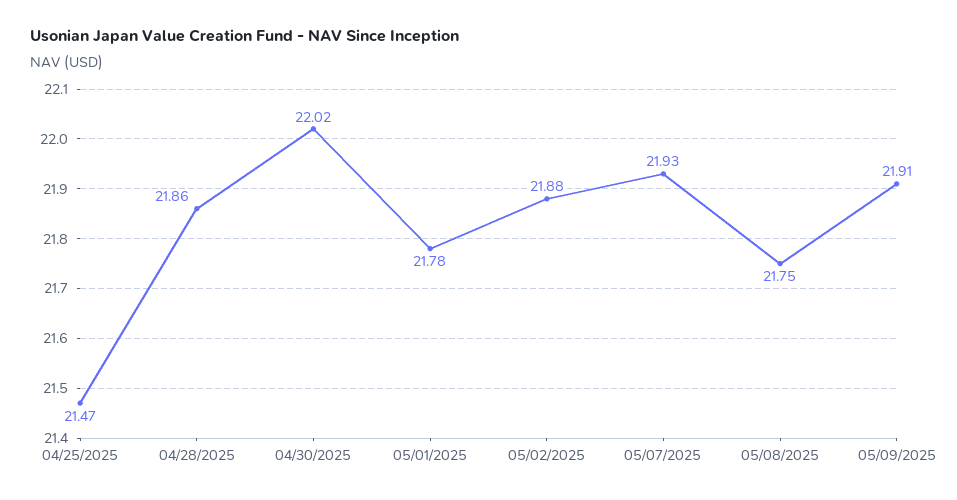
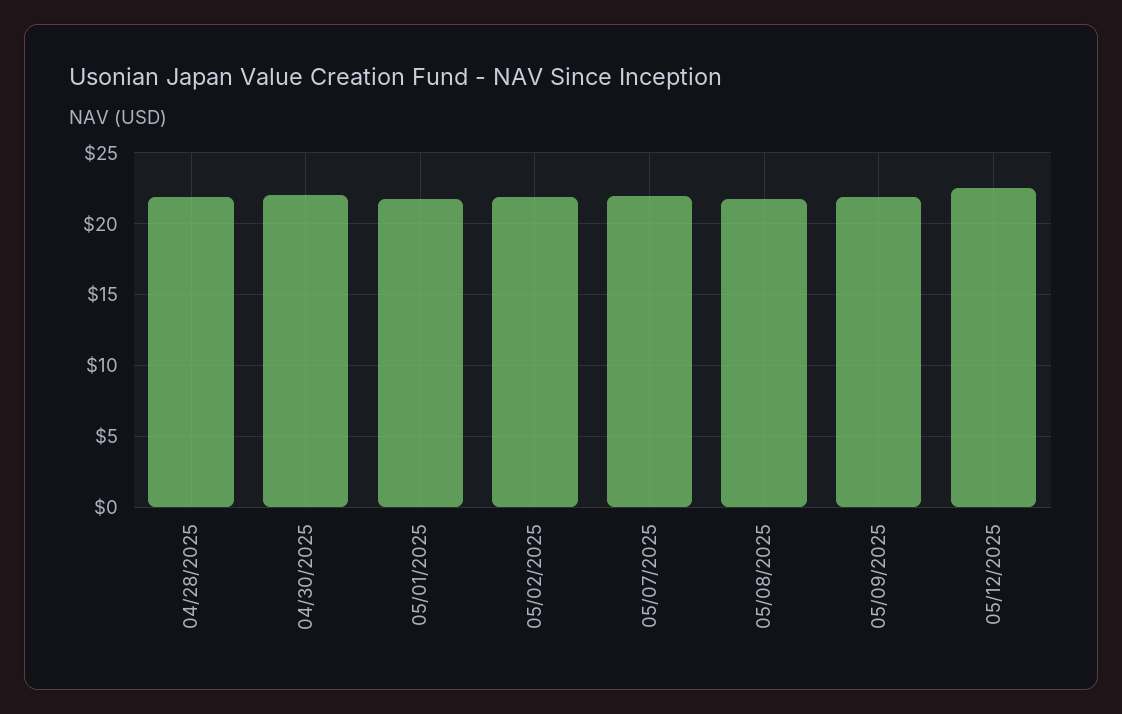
04/25/2025: 21.47 -> none
05/12/2025: none -> 22.5

